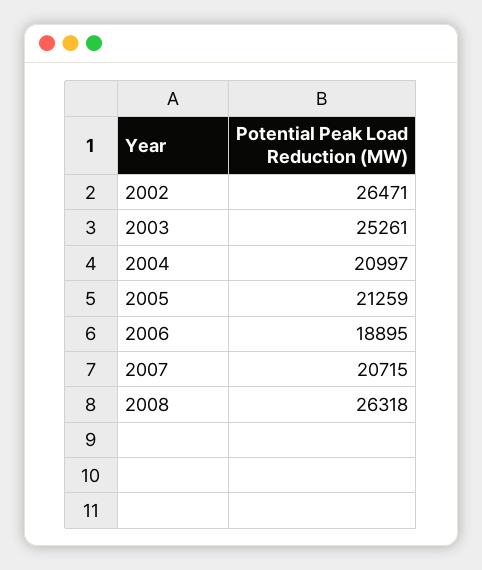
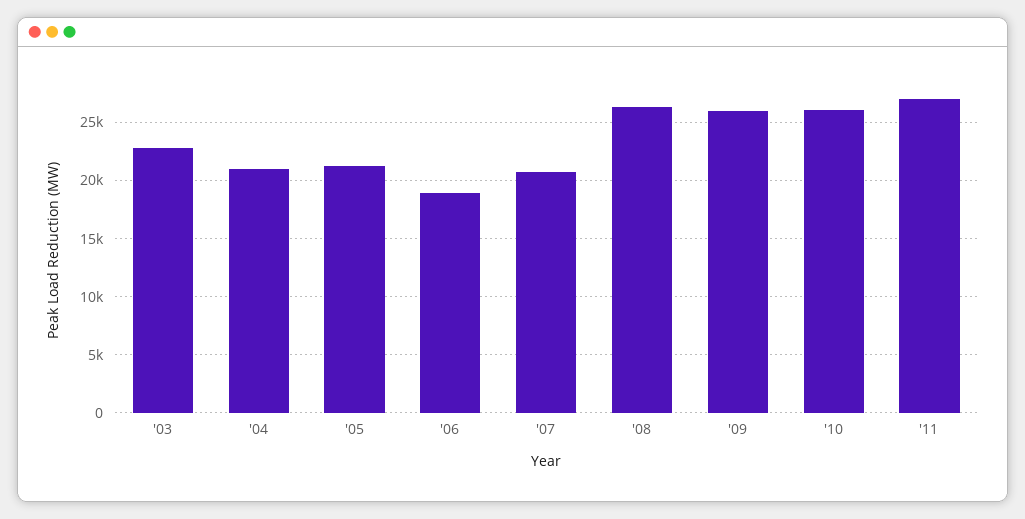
2002: 26471 -> none
2003: 25261 -> 23000
'09: none -> 26000
'10: none -> 26000
'11: none -> 27000

